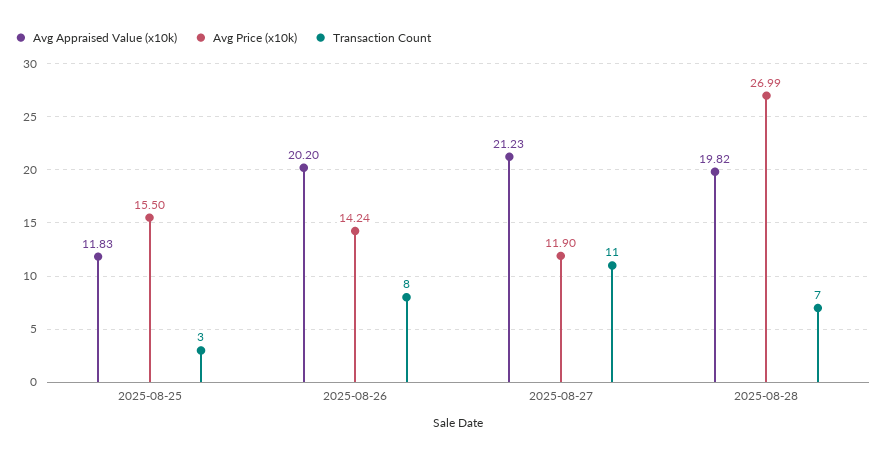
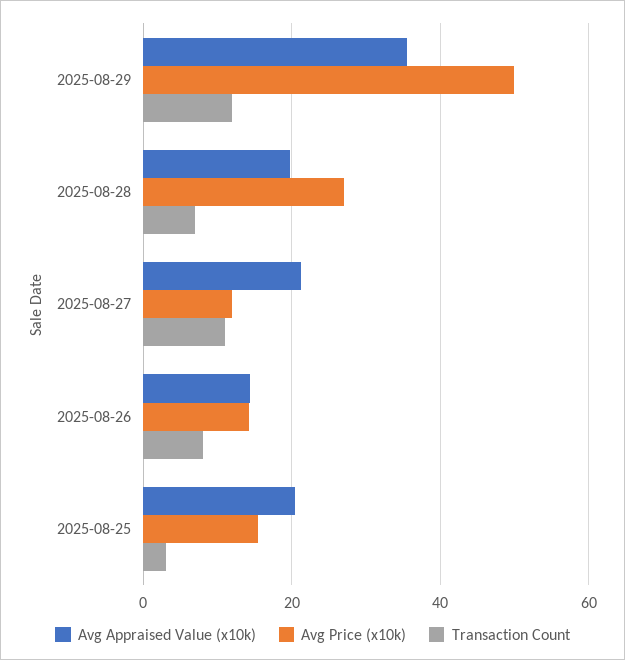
Avg Appraised Value (x10k), 2025-08-25: 11.83 -> 20
Avg Appraised Value (x10k), 2025-08-26: 20.2 -> 14
Avg Appraised Value (x10k), 2025-08-29: none -> 36
Avg Price (x10k), 2025-08-29: none -> 50
Transaction Count, 2025-08-29: none -> 12

